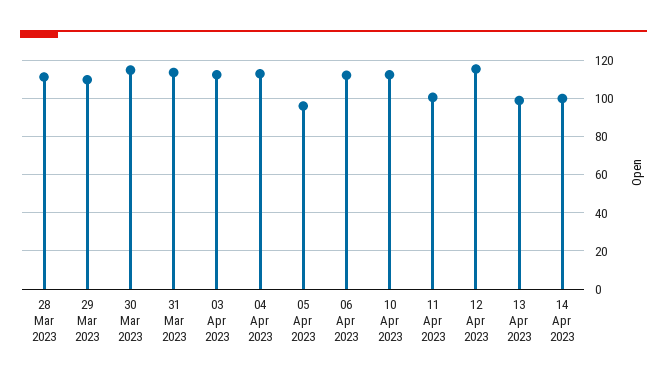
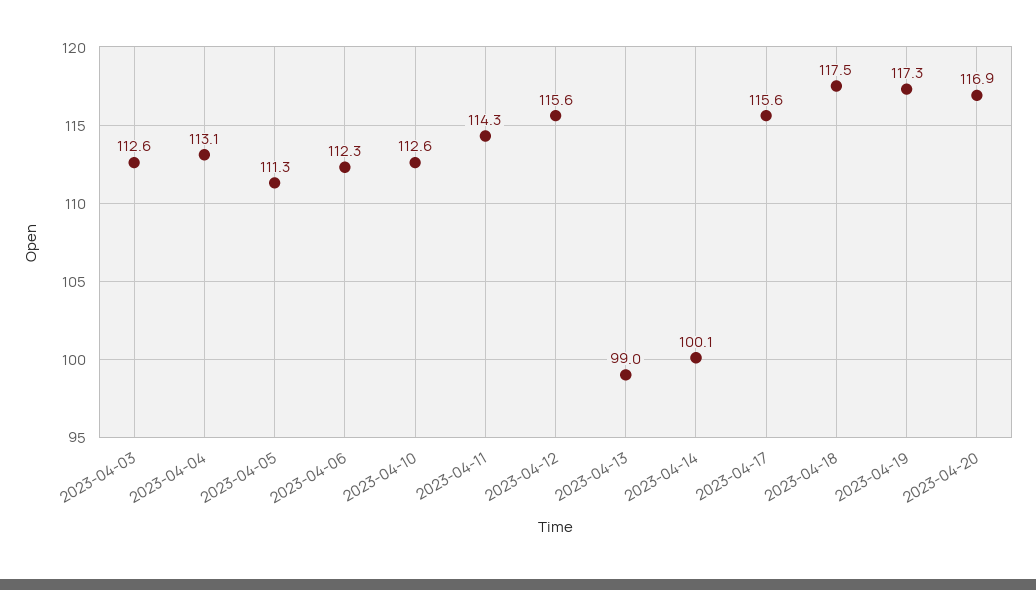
28 Mar 2023: 110 -> none
29 Mar 2023: 110 -> none
30 Mar 2023: 115 -> none
31 Mar 2023: 115 -> none
05 Apr 2023: 95 -> 111.3
11 Apr 2023: 100 -> 114.3
2023-04-17: none -> 115.6
2023-04-18: none -> 117.5
2023-04-19: none -> 117.3
2023-04-20: none -> 116.9

